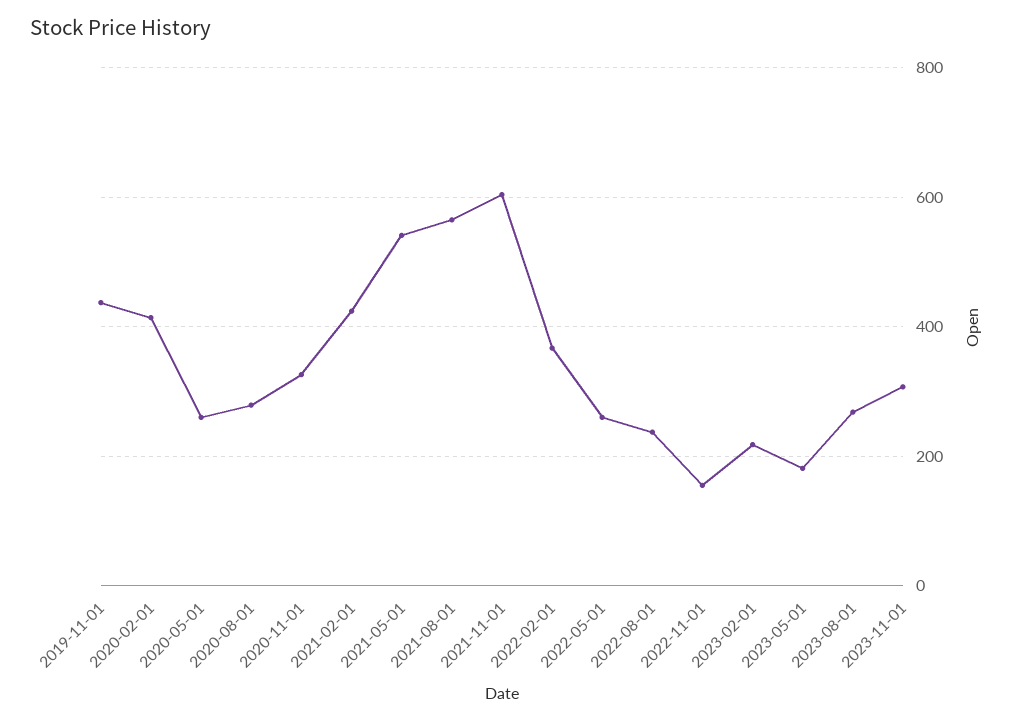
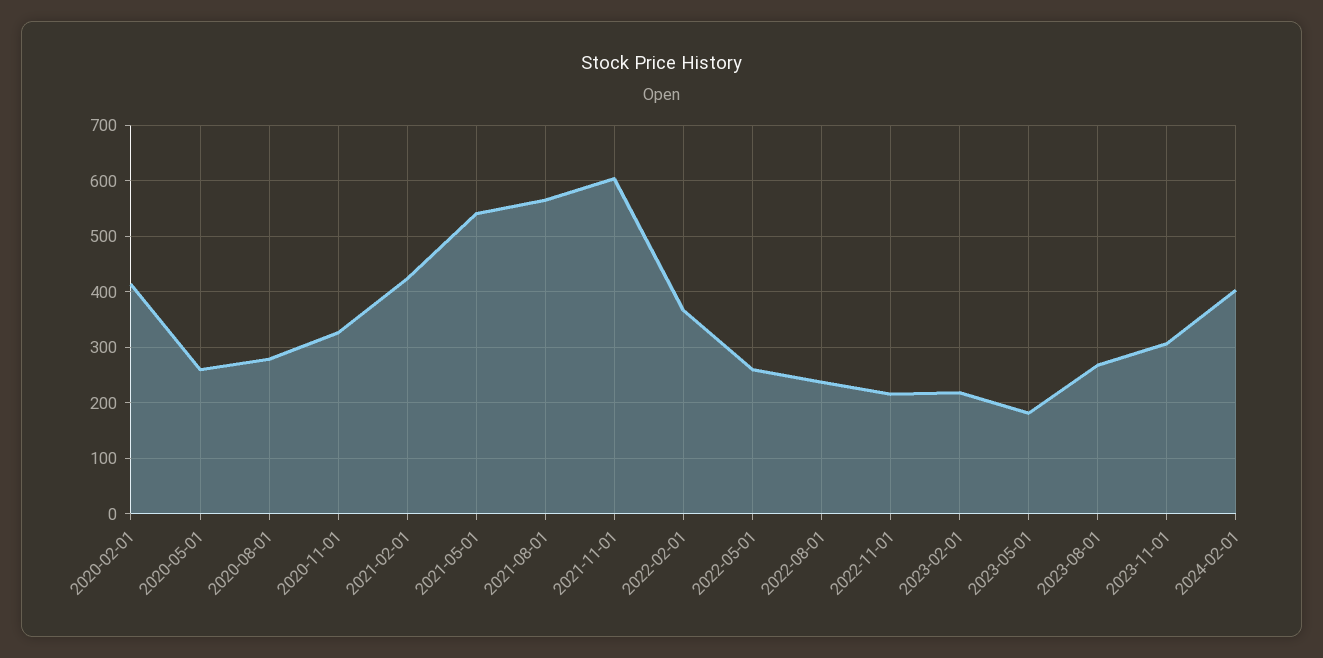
2019-11-01: 440 -> none
2022-11-01: 160 -> 220
2024-02-01: none -> 400

